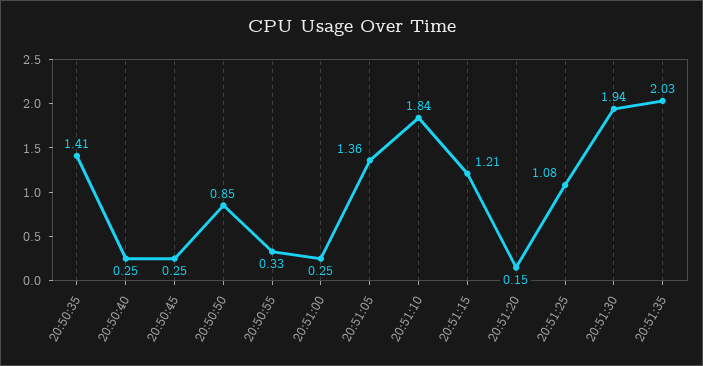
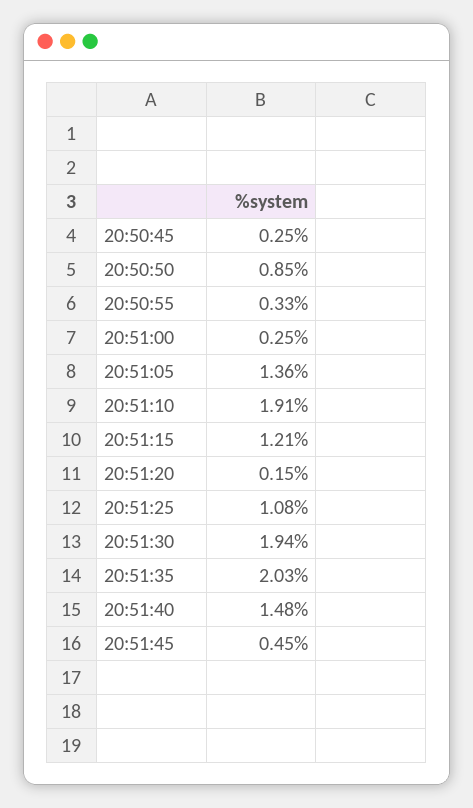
20:50:35: 1.41 -> none
20:50:40: 0.25 -> none
20:51:10: 1.84 -> 1.91
20:51:40: none -> 1.48
20:51:45: none -> 0.45

